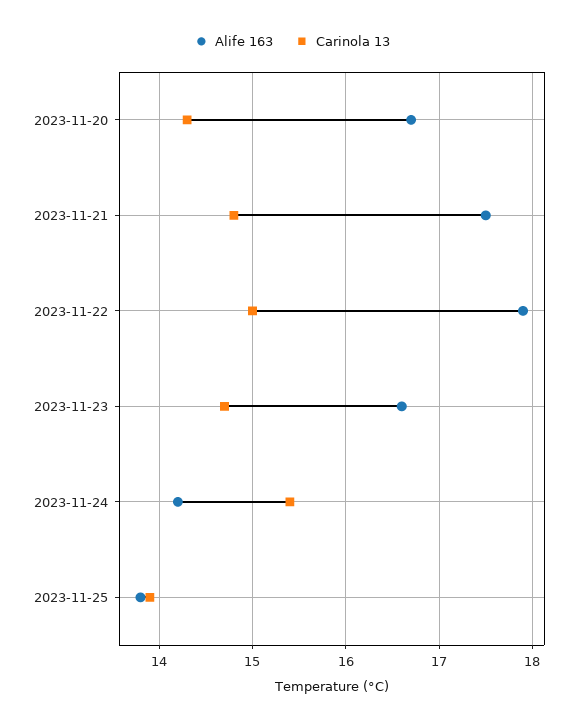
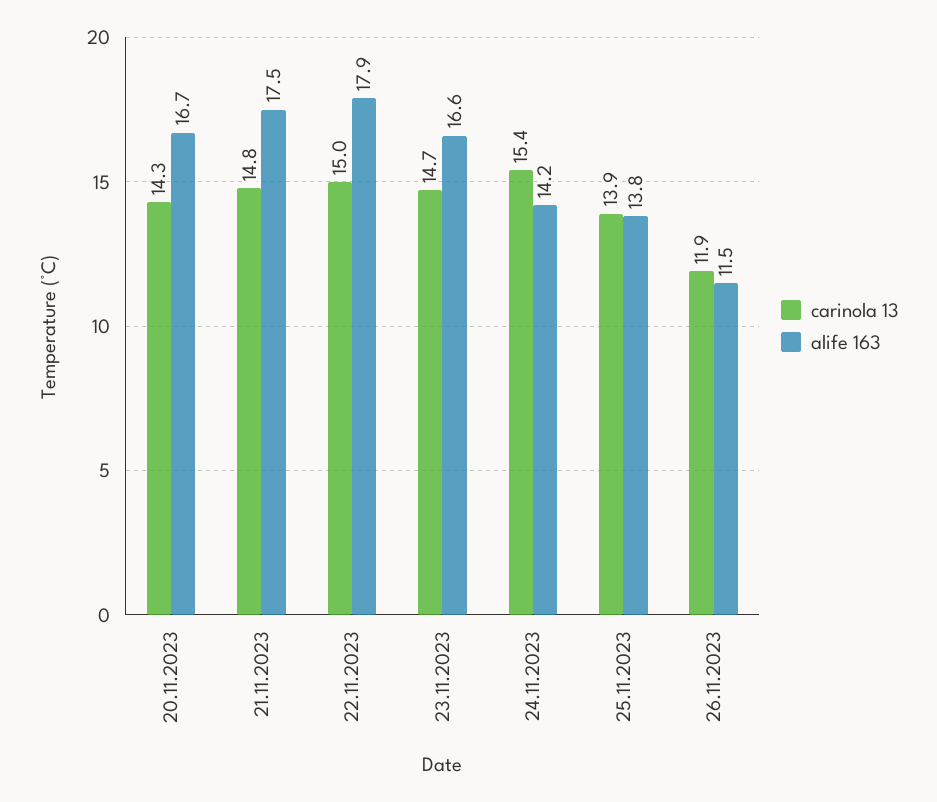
Carinola 13, 26.11.2023: none -> 11.9
Alife 163, 26.11.2023: none -> 11.5

